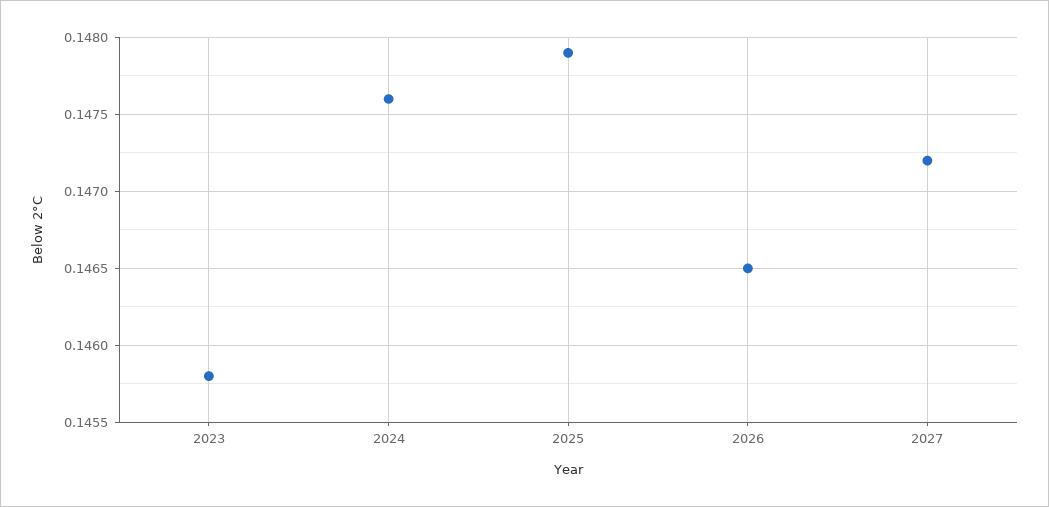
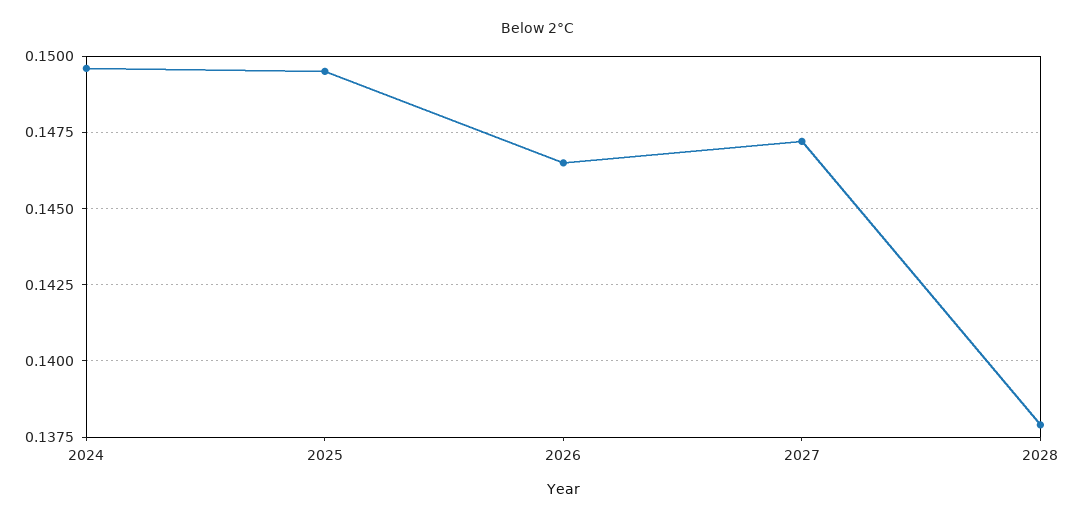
2023: 0.1458 -> none
2024: 0.1476 -> 0.1495
2025: 0.1479 -> 0.1495
2028: none -> 0.138

